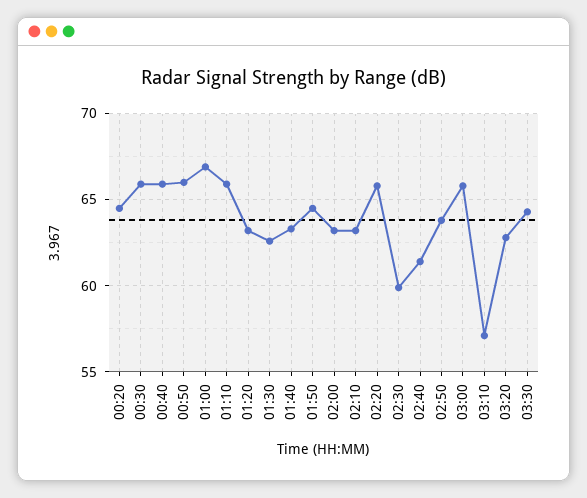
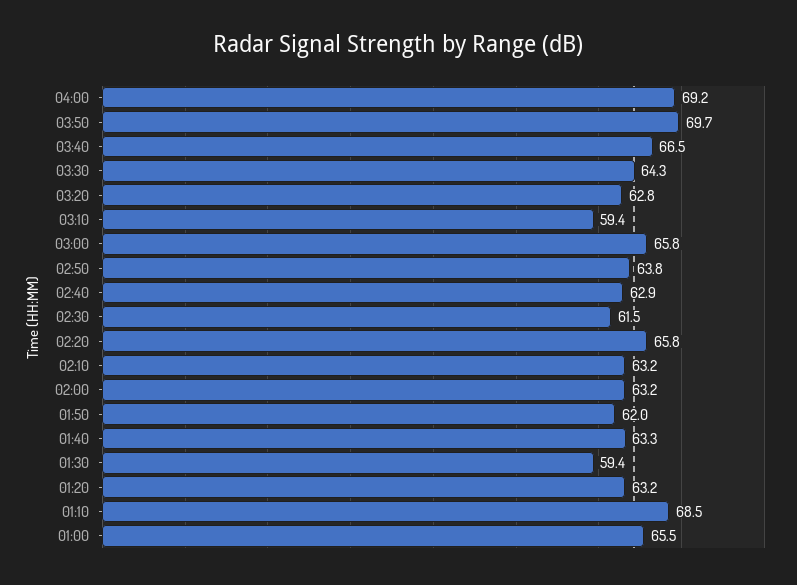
00:20: 64.5 -> none
00:30: 66 -> none
00:40: 66 -> none
00:50: 66 -> none
01:00: 67 -> 65.5
01:10: 66 -> 68.5
01:30: 62.5 -> 59.4
01:50: 64.5 -> 62
02:30: 60 -> 61.5
02:40: 61.5 -> 62.9
03:10: 57 -> 59.4
04:00: none -> 69.2
03:50: none -> 69.7
03:40: none -> 66.5

